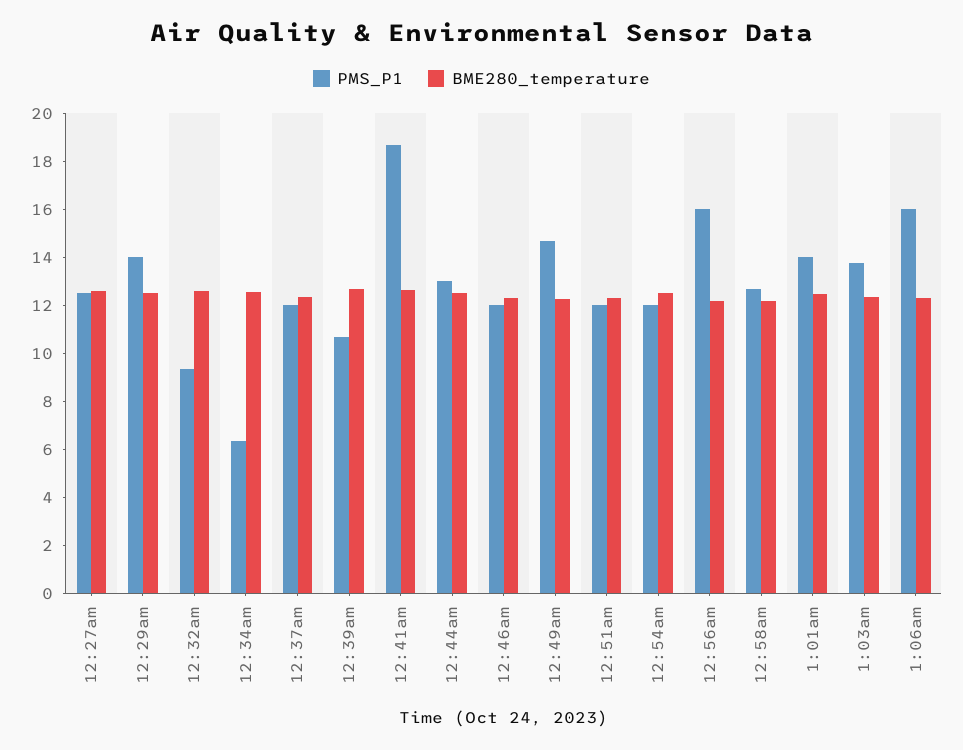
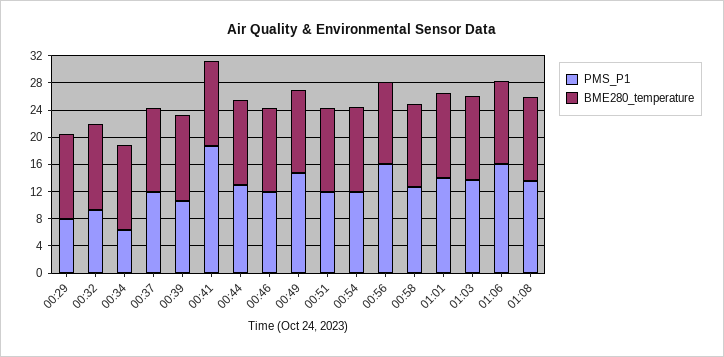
PMS_P1, 12:27am: 12.5 -> none
BME280_temperature, 12:27am: 12.5 -> none
PMS_P1, 12:29am: 14 -> 8
PMS_P1, 01:08: none -> 14
BME280_temperature, 01:08: none -> 12

